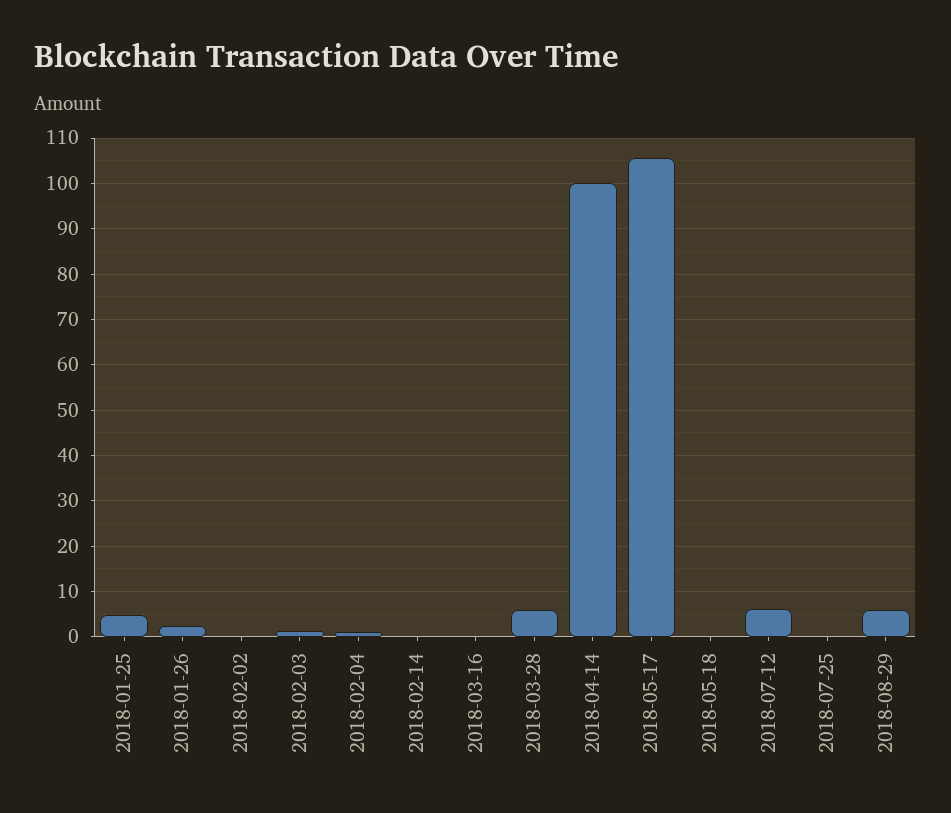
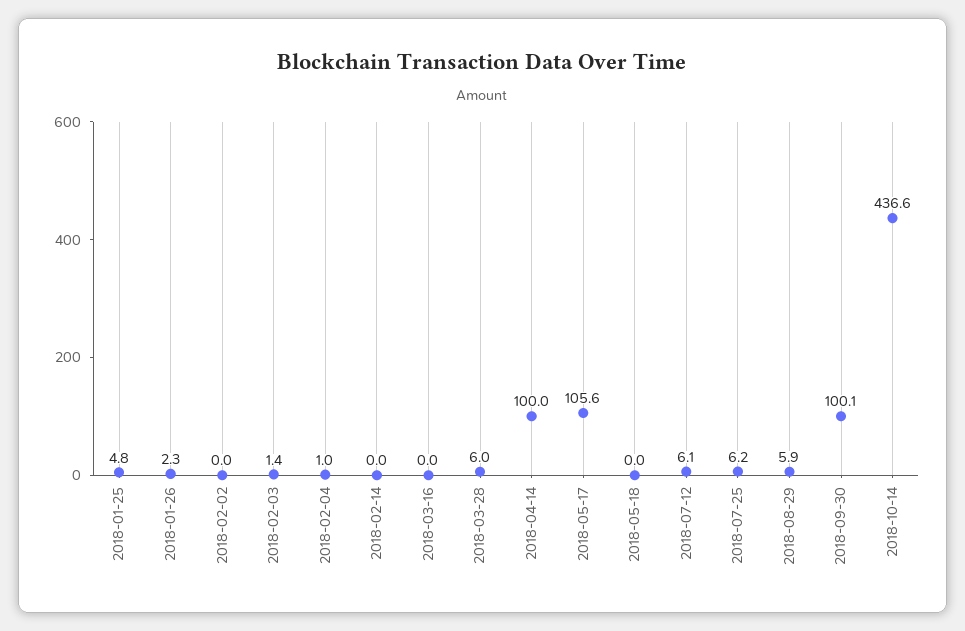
2018-07-25: 0 -> 6.2
2018-09-30: none -> 100.1
2018-10-14: none -> 436.6

